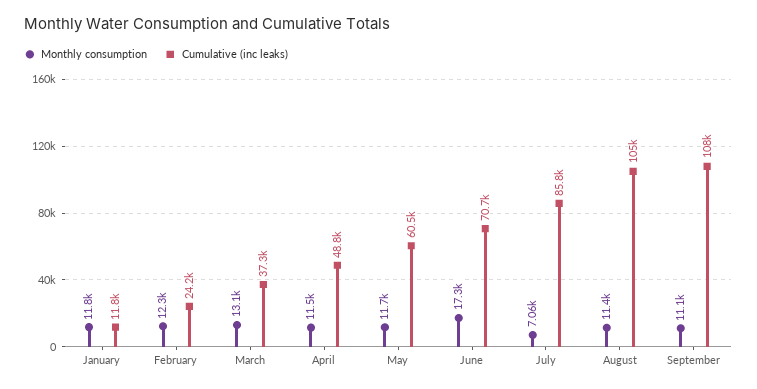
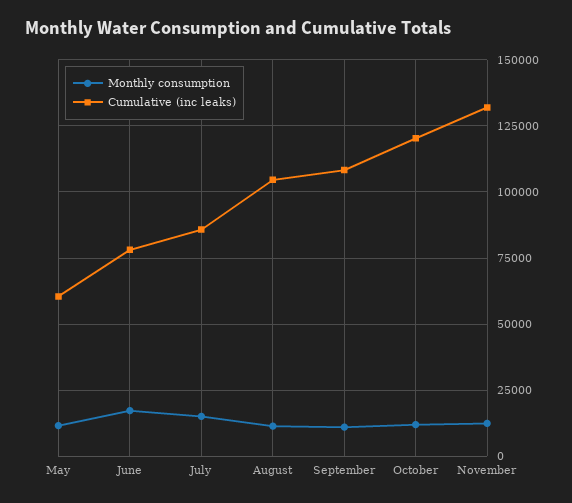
Monthly consumption, January: 11800 -> none
Cumulative (inc leaks), January: 11800 -> none
Monthly consumption, February: 12300 -> none
Cumulative (inc leaks), February: 24200 -> none
Monthly consumption, March: 13100 -> none
Cumulative (inc leaks), March: 37300 -> none
Monthly consumption, April: 11500 -> none
Cumulative (inc leaks), April: 48800 -> none
Cumulative (inc leaks), June: 70700 -> 77500
Monthly consumption, July: 7060 -> 15000
Monthly consumption, October: none -> 12500
Cumulative (inc leaks), October: none -> 120000
Monthly consumption, November: none -> 12500
Cumulative (inc leaks), November: none -> 132500

